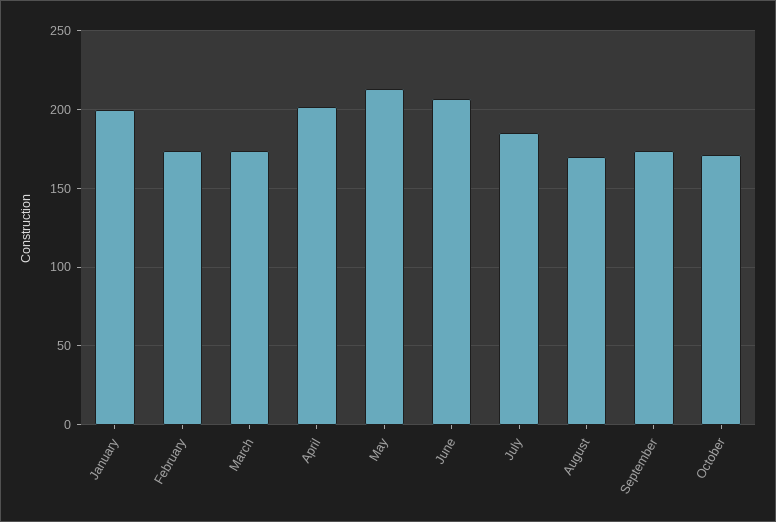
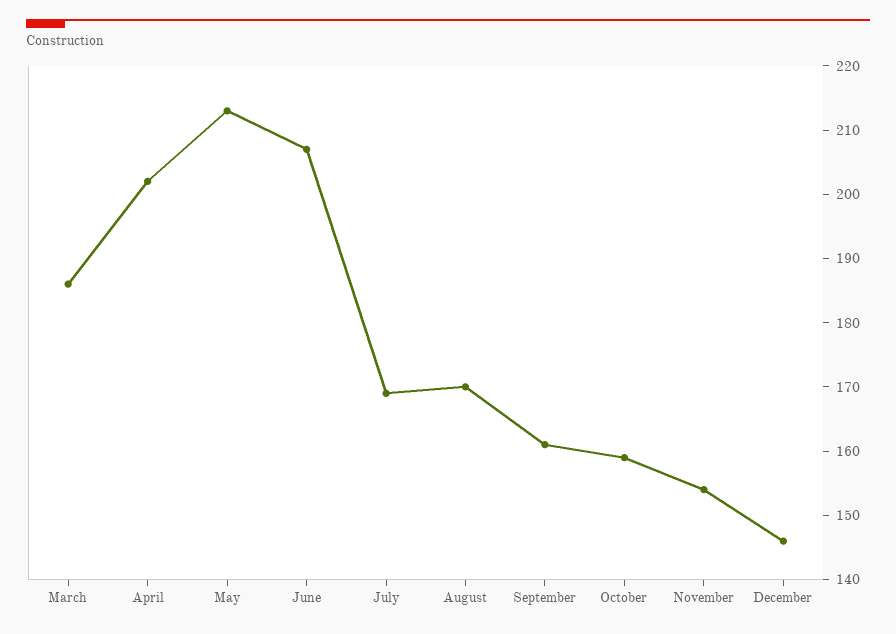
January: 200 -> none
February: 175 -> none
March: 175 -> 185
July: 185 -> 170
September: 175 -> 160
October: 170 -> 160
November: none -> 155
December: none -> 145

